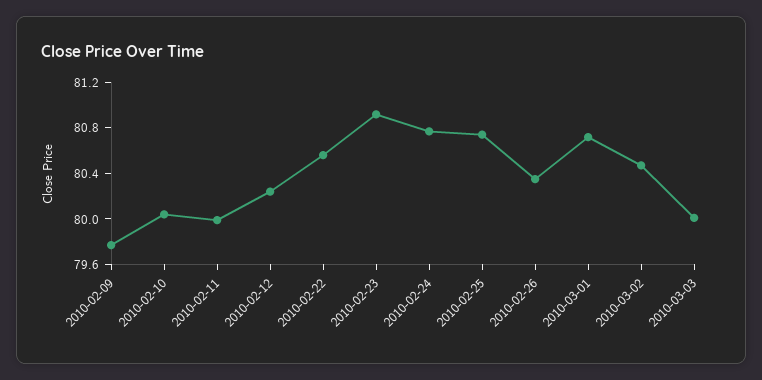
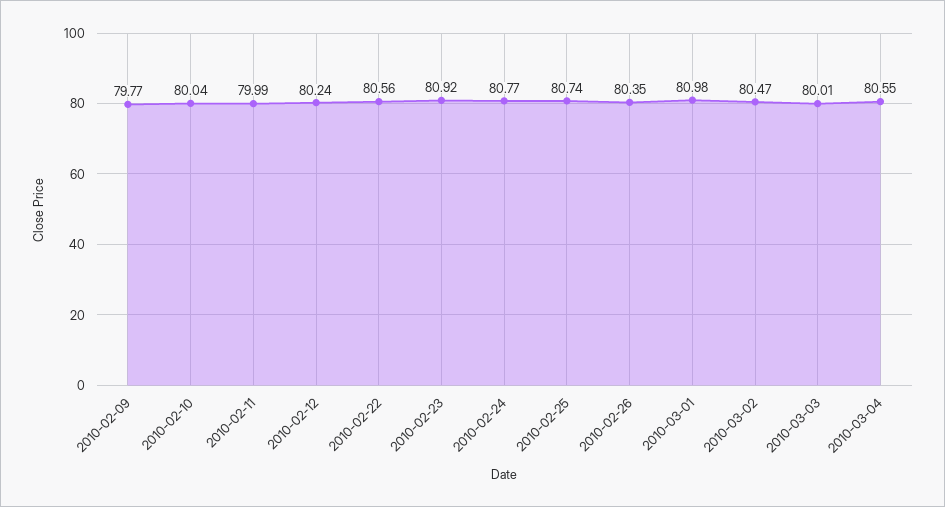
2010-03-01: 80.7 -> 80.98
2010-03-04: none -> 80.55

